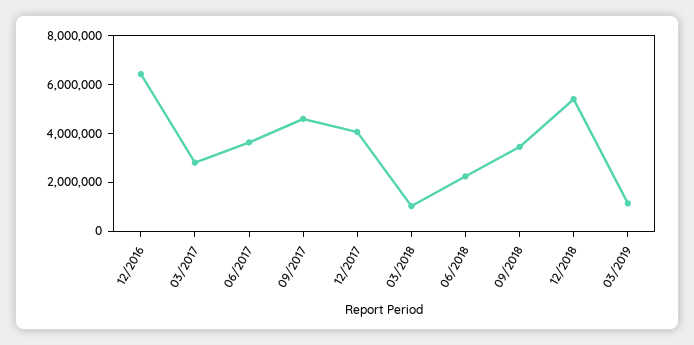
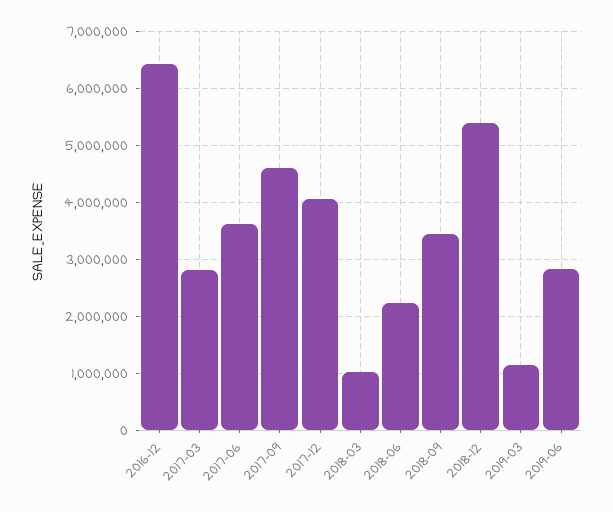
2019-06: none -> 2800000

